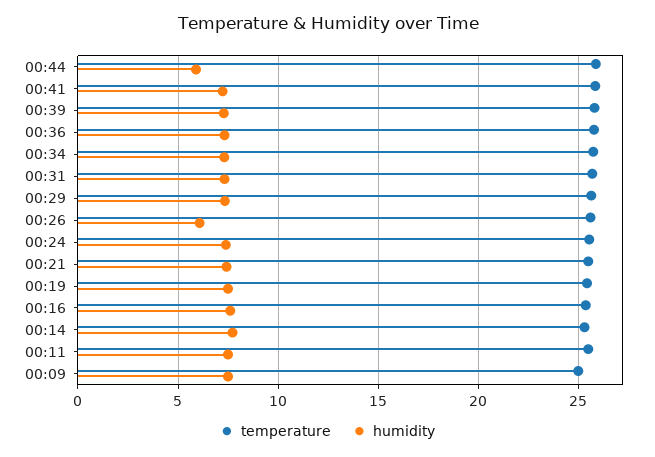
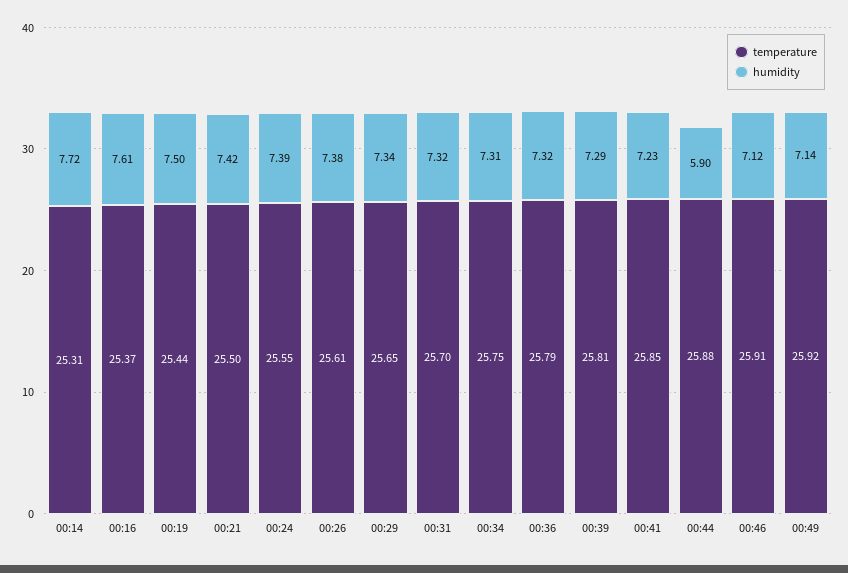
humidity, 00:26: 6 -> 7.38
temperature, 00:11: 25.5 -> none
humidity, 00:11: 7.5 -> none
temperature, 00:09: 25 -> none
humidity, 00:09: 7.5 -> none
temperature, 00:46: none -> 25.91
humidity, 00:46: none -> 7.12
temperature, 00:49: none -> 25.92
humidity, 00:49: none -> 7.14

